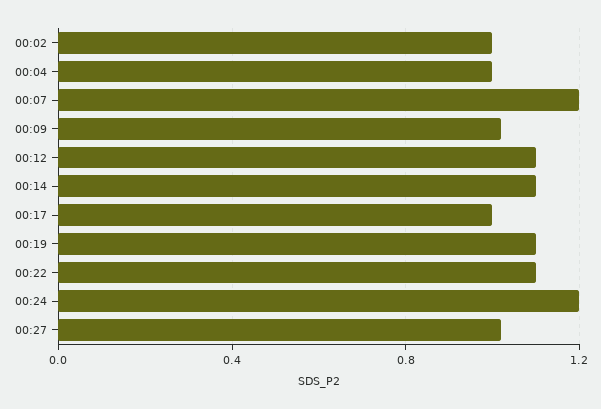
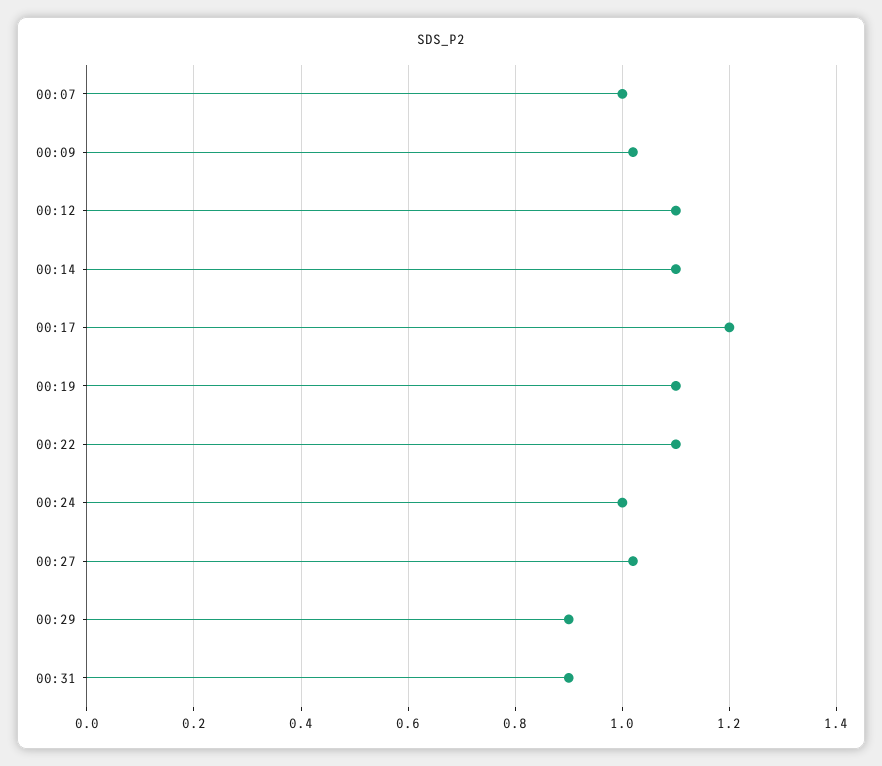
00:02: 1 -> none
00:04: 1 -> none
00:07: 1.2 -> 1
00:17: 1 -> 1.2
00:24: 1.2 -> 1
00:29: none -> 0.9
00:31: none -> 0.9

